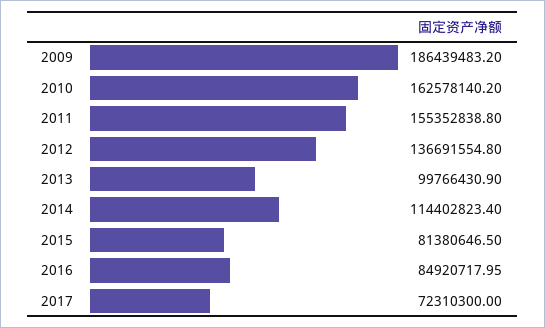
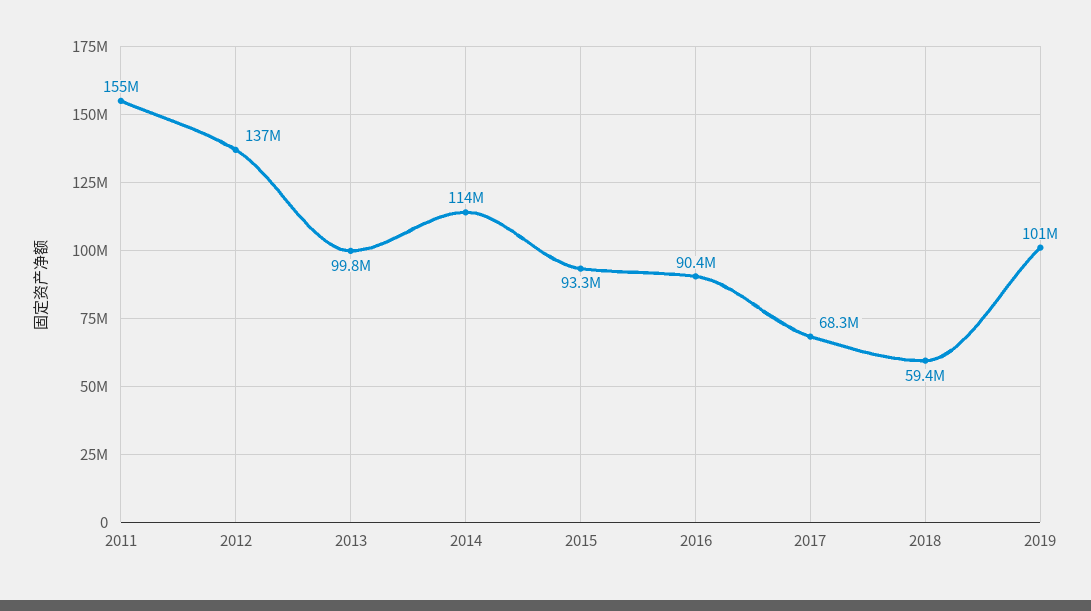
2009: 186439483.2 -> none
2010: 162578140.2 -> none
2015: 81380646.5 -> 93300000
2016: 84920717.95 -> 90400000
2017: 72310300 -> 68300000
2018: none -> 59400000
2019: none -> 101000000

